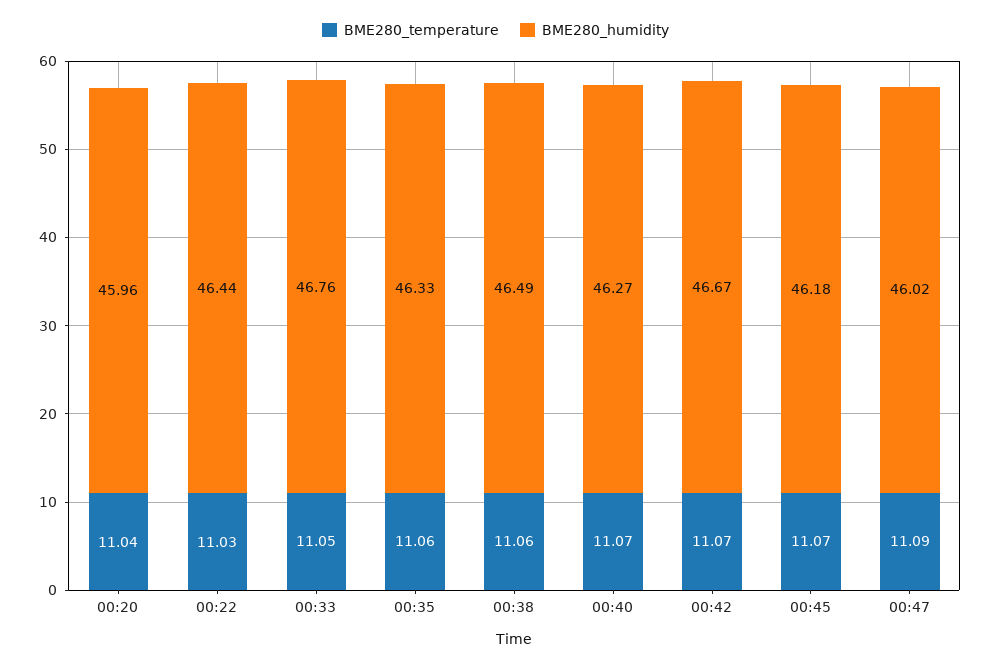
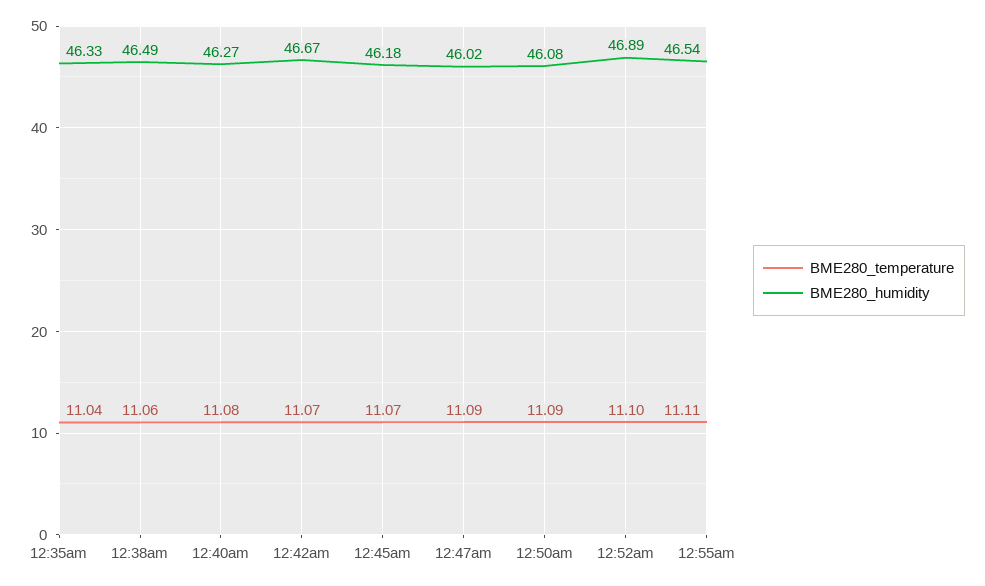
BME280_temperature, 00:20: 11.04 -> none
BME280_humidity, 00:20: 45.96 -> none
BME280_temperature, 00:22: 11.03 -> none
BME280_humidity, 00:22: 46.44 -> none
BME280_temperature, 00:33: 11.05 -> none
BME280_humidity, 00:33: 46.76 -> none
BME280_temperature, 00:35: 11.06 -> 11.04
BME280_temperature, 00:40: 11.07 -> 11.08
BME280_temperature, 12:50am: none -> 11.09
BME280_humidity, 12:50am: none -> 46.08
BME280_temperature, 12:52am: none -> 11.1
BME280_humidity, 12:52am: none -> 46.89
BME280_temperature, 12:55am: none -> 11.11
BME280_humidity, 12:55am: none -> 46.54

